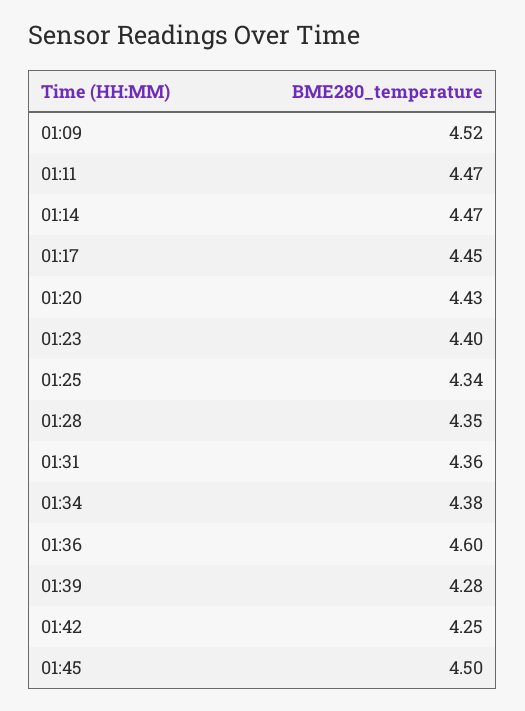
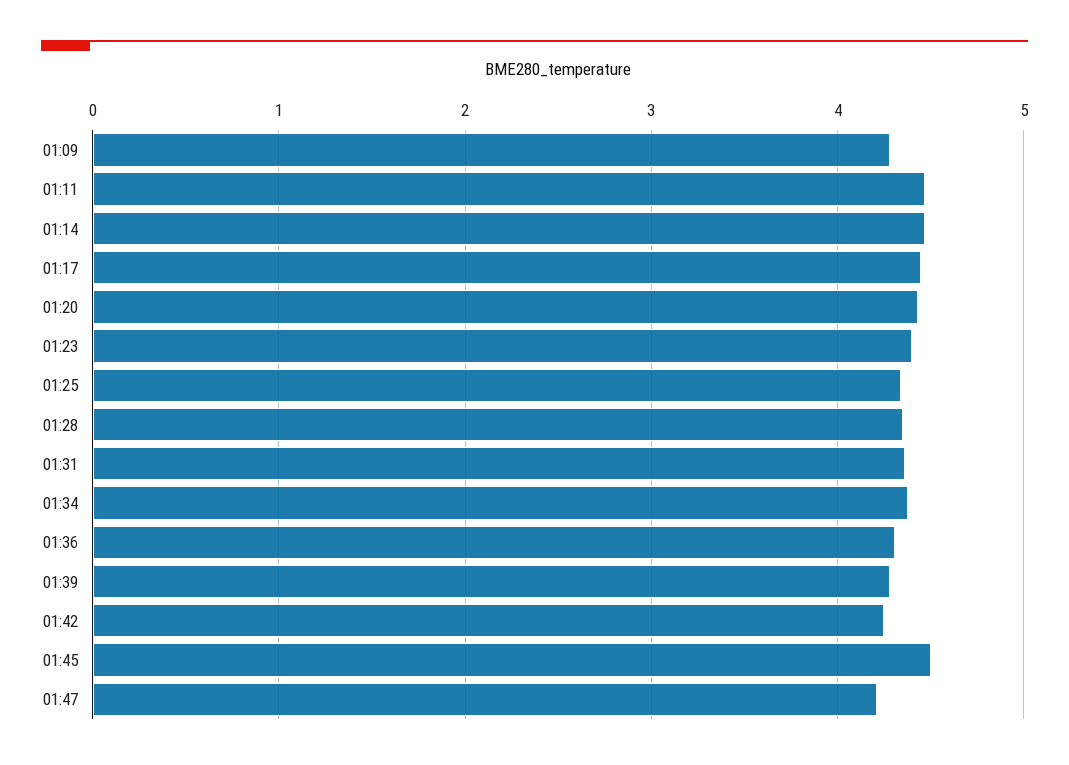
01:09: 4.52 -> 4.3
01:36: 4.6 -> 4.3
01:47: none -> 4.2

